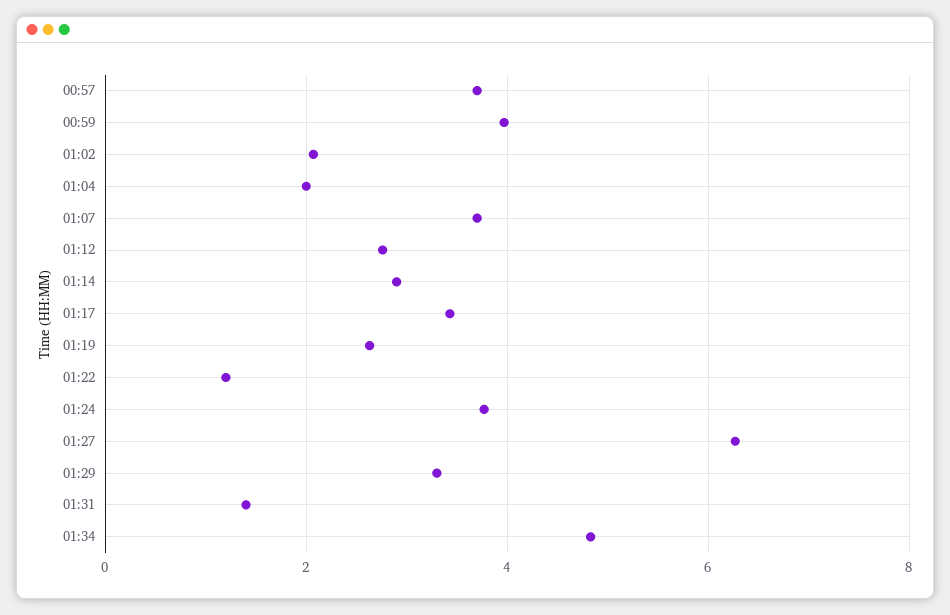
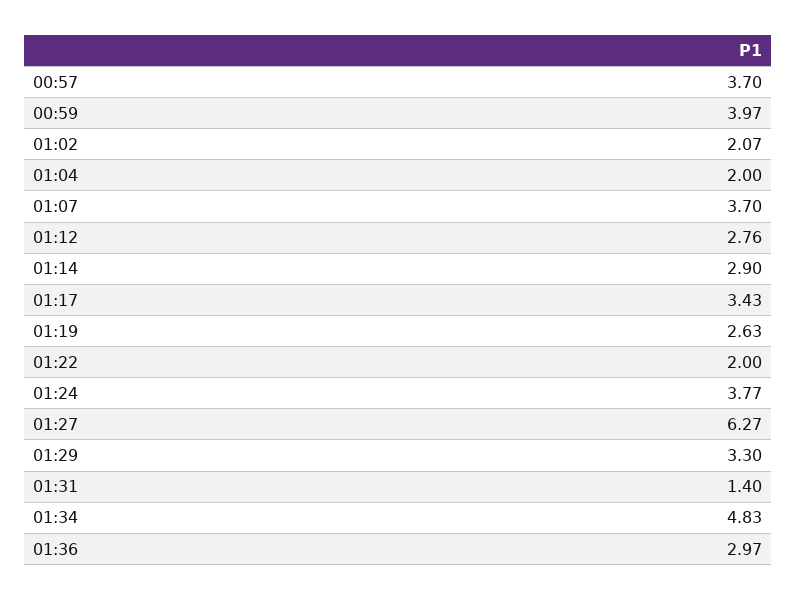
01:22: 1.2 -> 2
01:36: none -> 2.97

